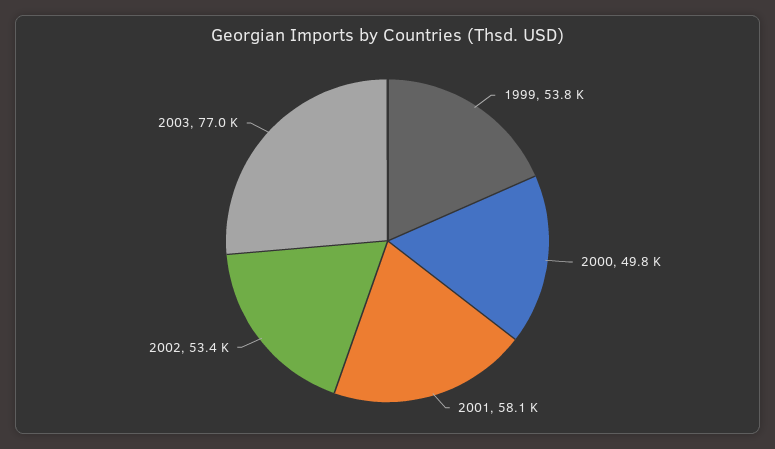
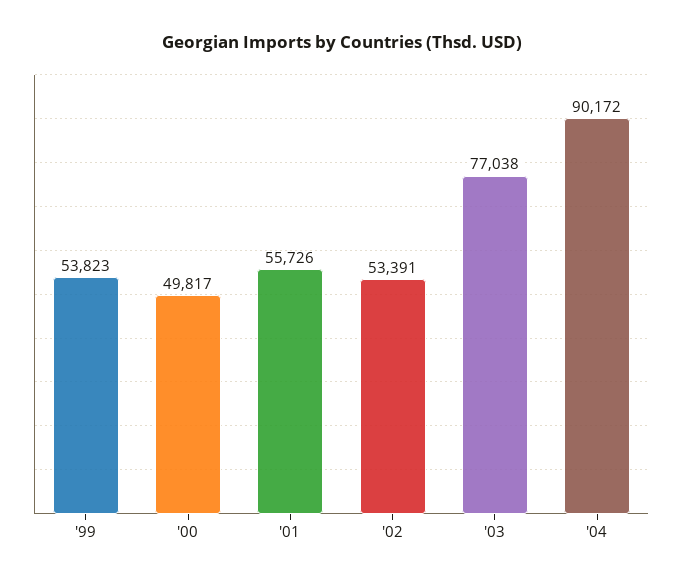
2001: 58100 -> 55726
'04: none -> 90172

